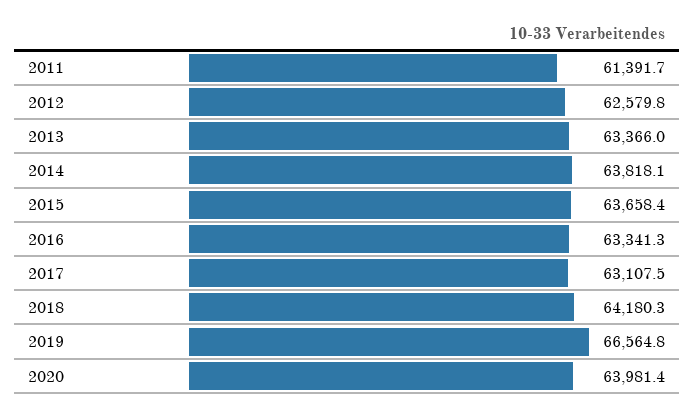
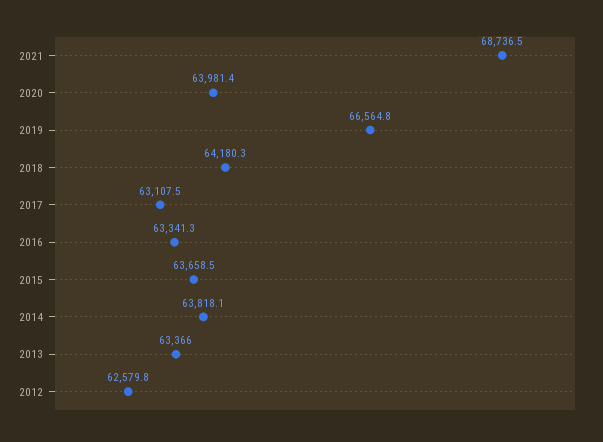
2011: 61391.7 -> none
2015: 63658.4 -> 63658.5
2021: none -> 68736.5

